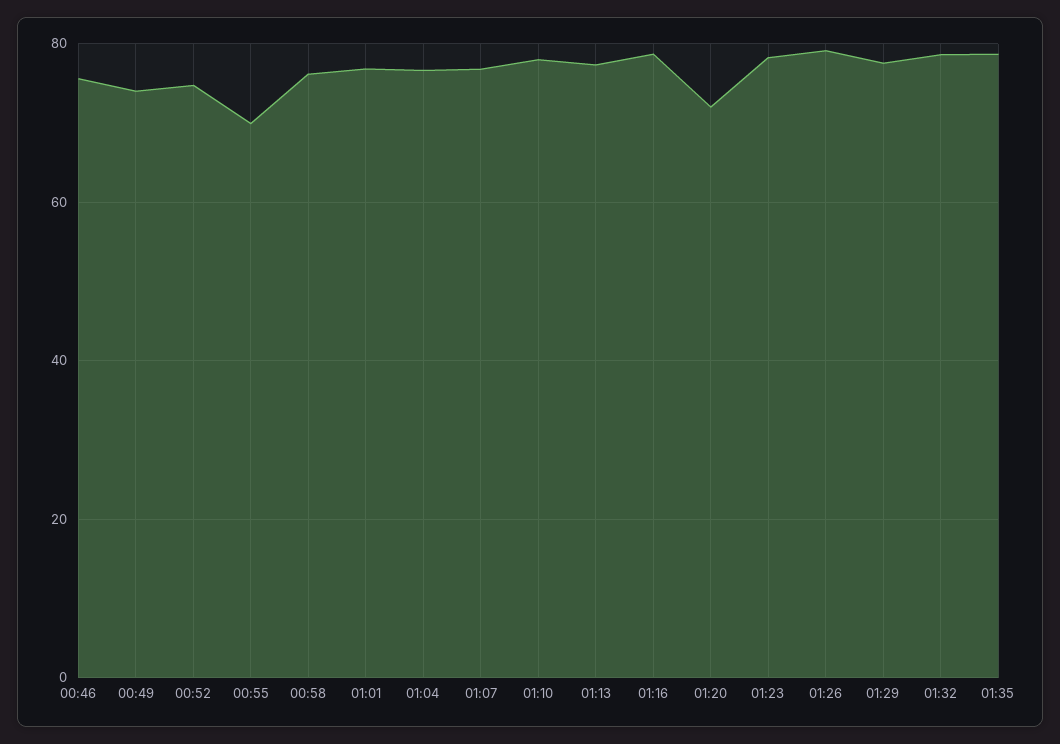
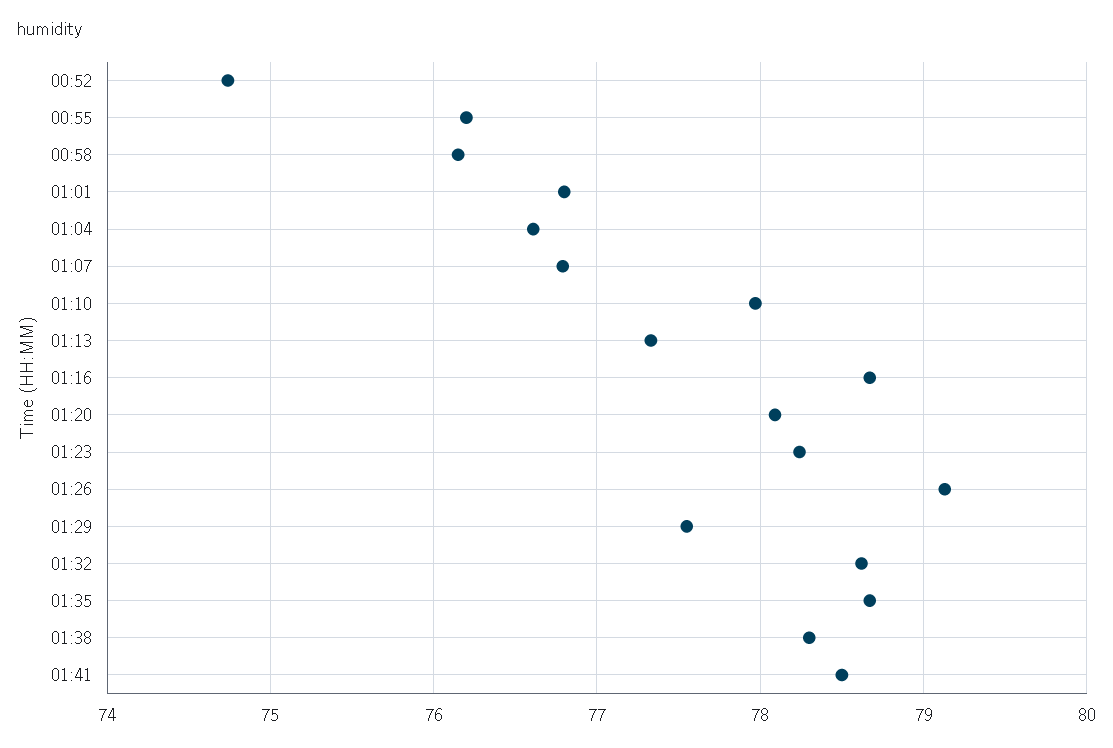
00:46: 76 -> none
00:49: 74 -> none
00:55: 70 -> 76.2
01:20: 72 -> 78.1
01:38: none -> 78.3
01:41: none -> 78.5

